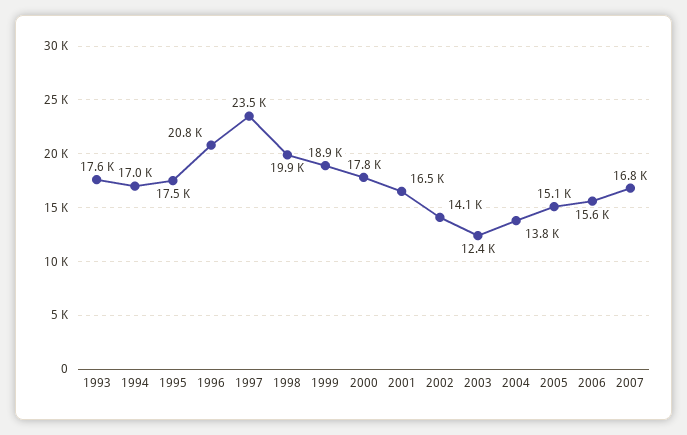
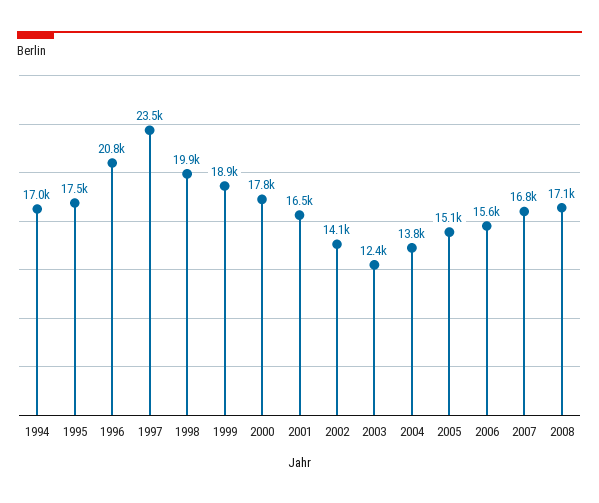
1993: 17600 -> none
2008: none -> 17100

